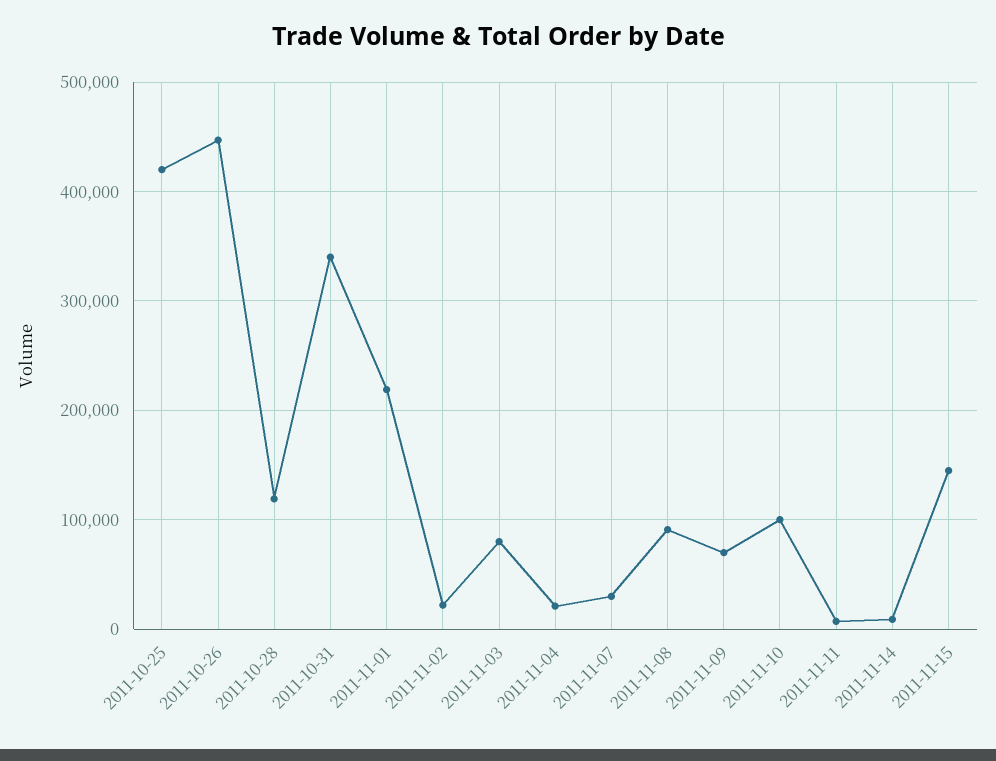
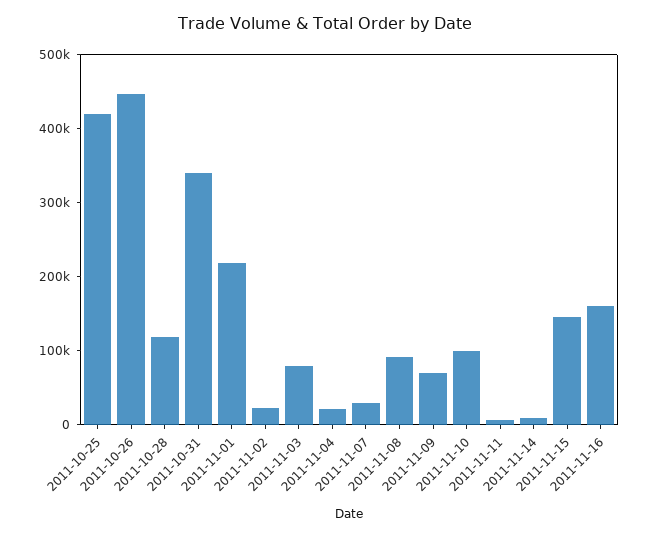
2011-11-16: none -> 160000

